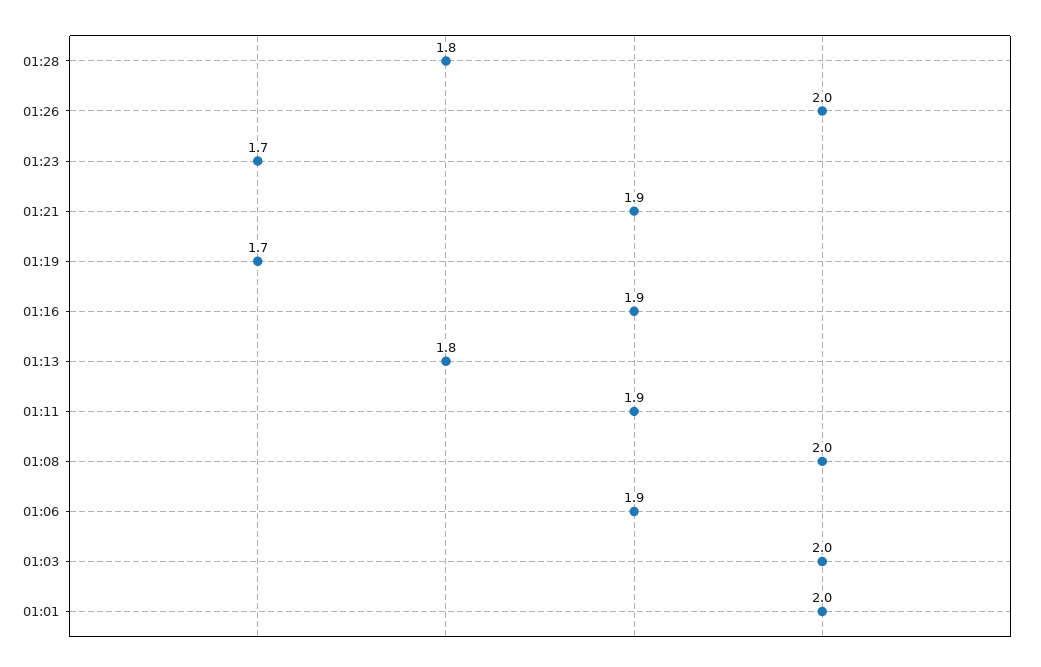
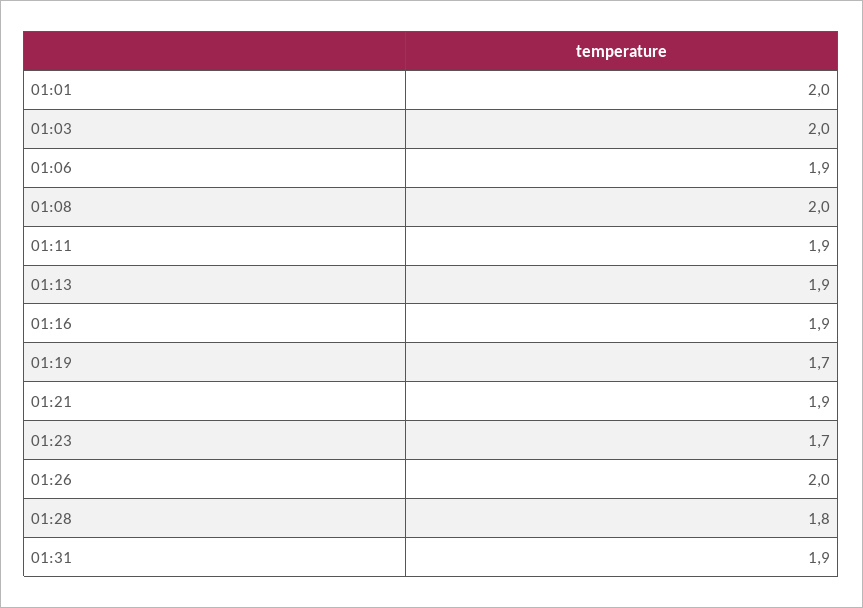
01:13: 1.8 -> 1.9
01:31: none -> 1.9

